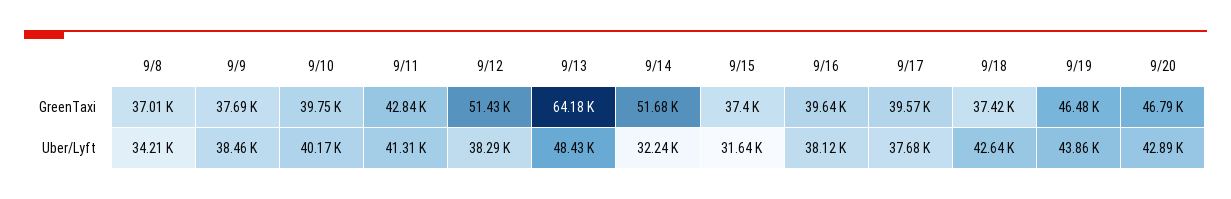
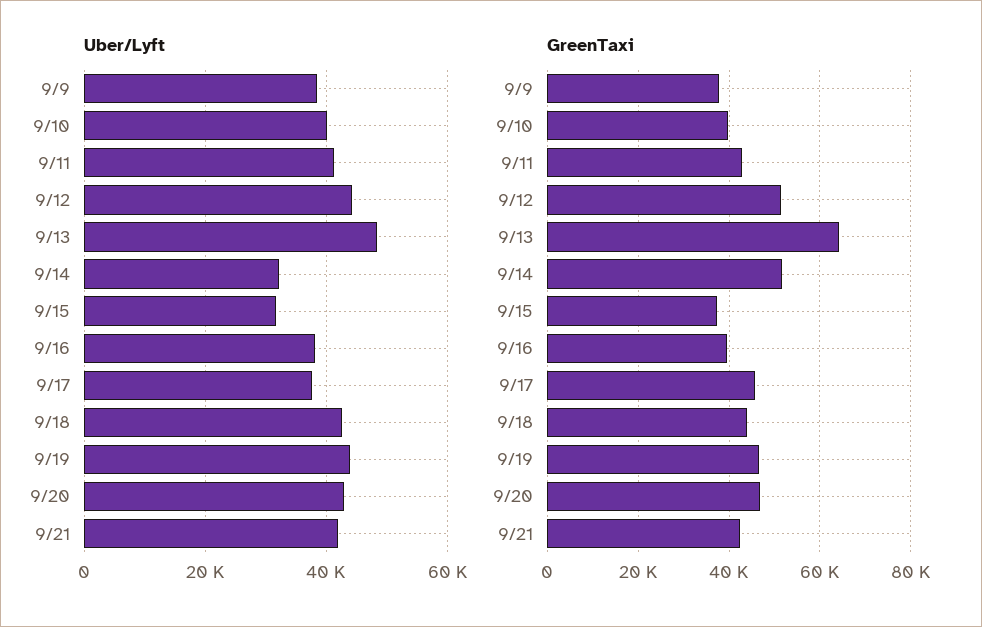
GreenTaxi, 9/8: 37010 -> none
GreenTaxi, 9/17: 39570 -> 46000
GreenTaxi, 9/18: 37420 -> 44000
Uber/Lyft, 9/8: 34210 -> none
Uber/Lyft, 9/12: 38290 -> 44000
Uber/Lyft, 9/21: none -> 42000
GreenTaxi, 9/21: none -> 42000

